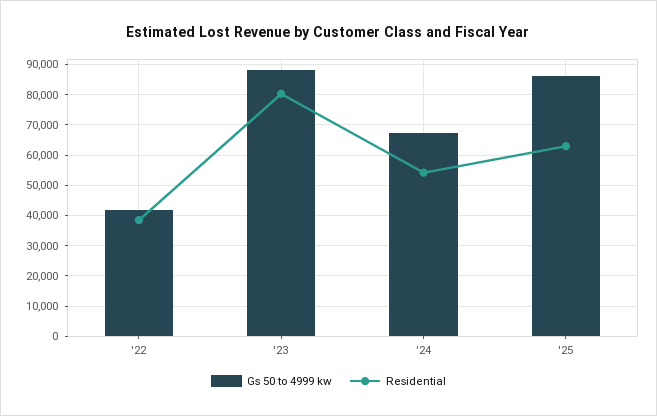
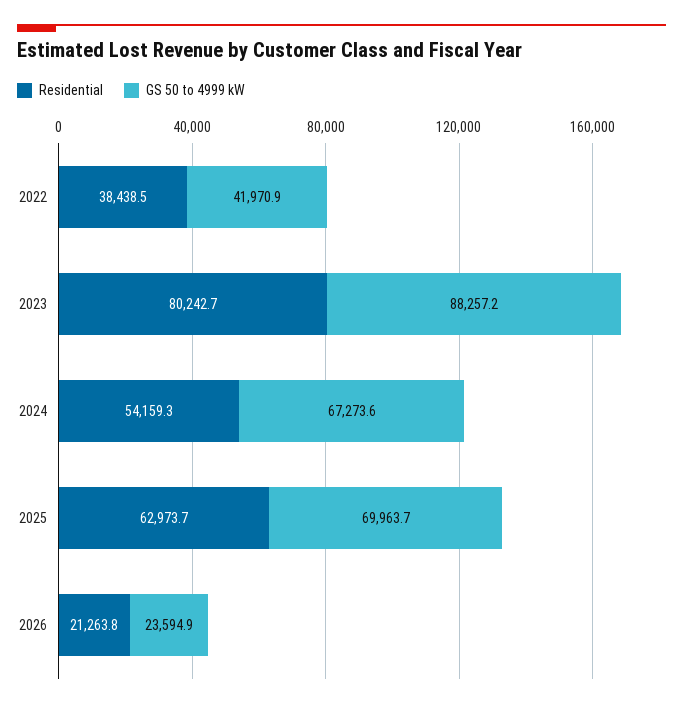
Gs 50 to 4999 kw, '25: 86000 -> 69963.7
Residential, 2026: none -> 21263.8
Gs 50 to 4999 kw, 2026: none -> 23594.9

